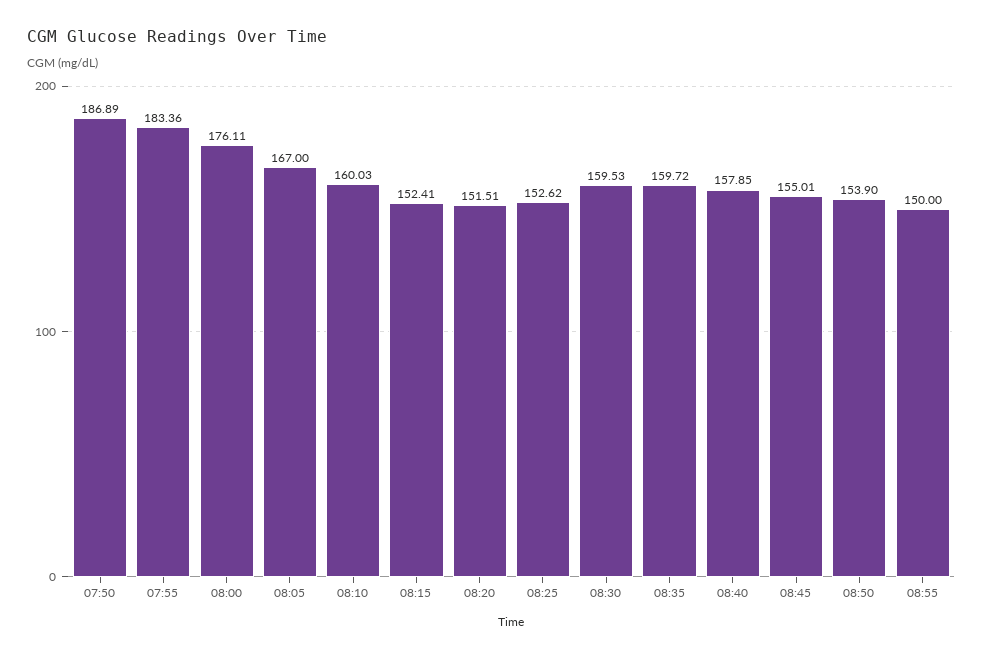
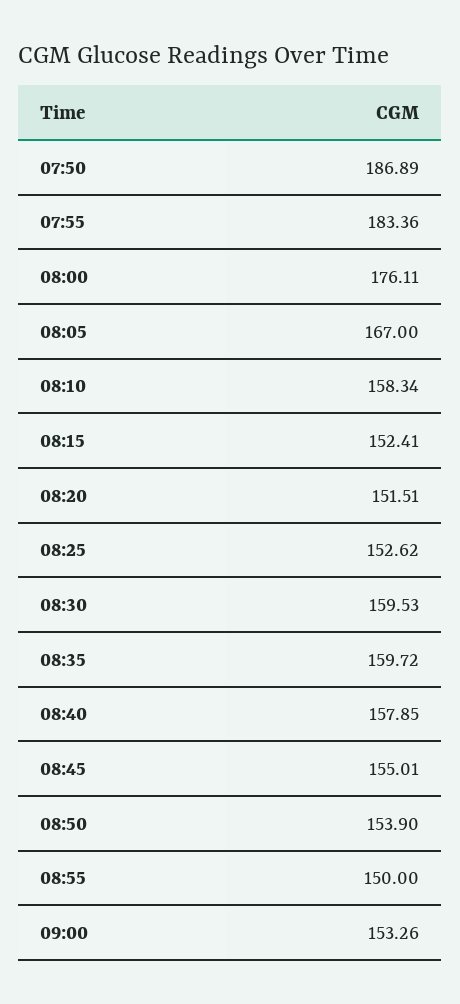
08:10: 160.03 -> 158.34
09:00: none -> 153.26

